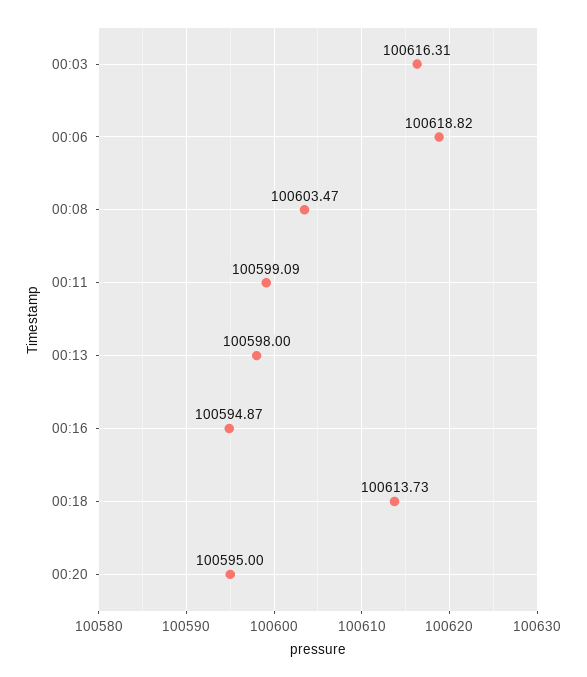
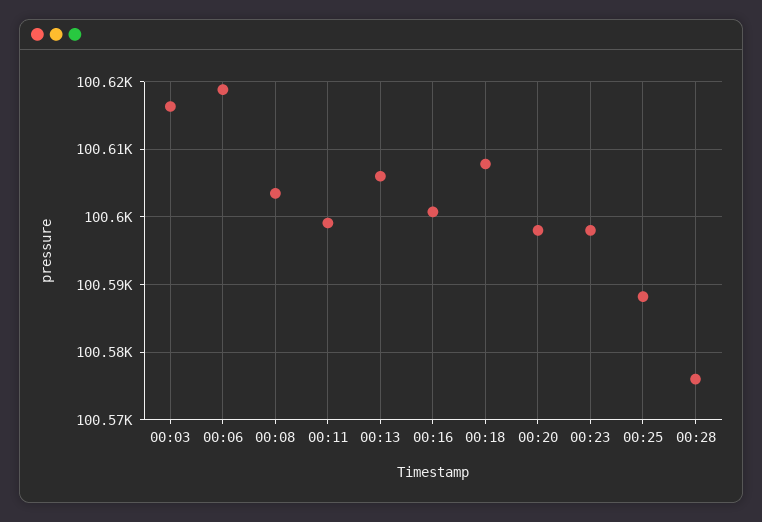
00:13: 100598 -> 100606
00:16: 100594.87 -> 100601
00:18: 100613.73 -> 100608
00:20: 100595 -> 100598
00:23: none -> 100598
00:25: none -> 100588
00:28: none -> 100576

